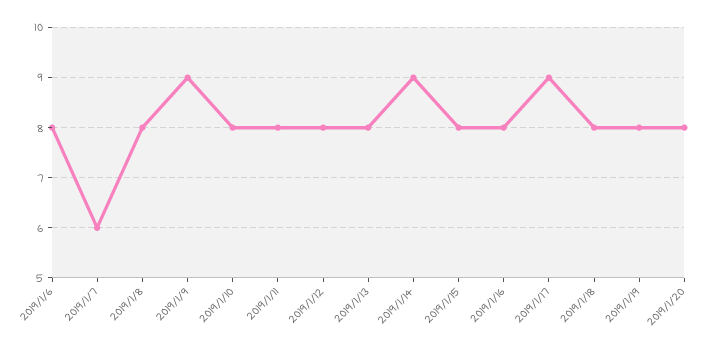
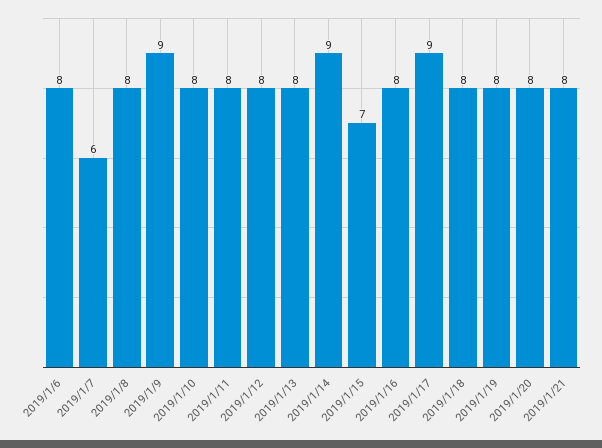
2019/1/15: 8 -> 7
2019/1/21: none -> 8

